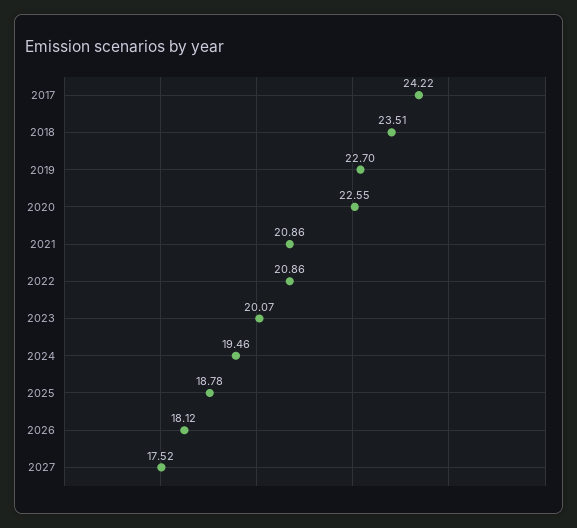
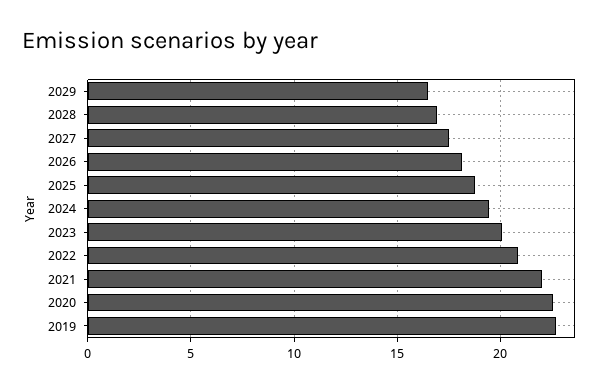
2017: 24.22 -> none
2018: 23.51 -> none
2021: 20.86 -> 22
2029: none -> 16.5
2028: none -> 17

